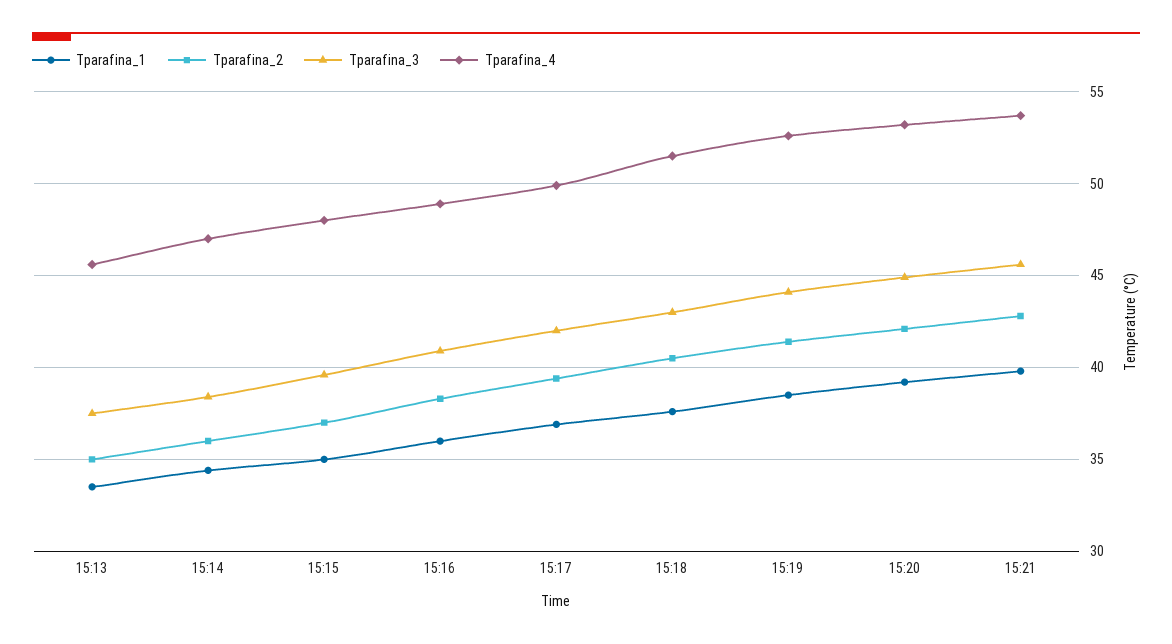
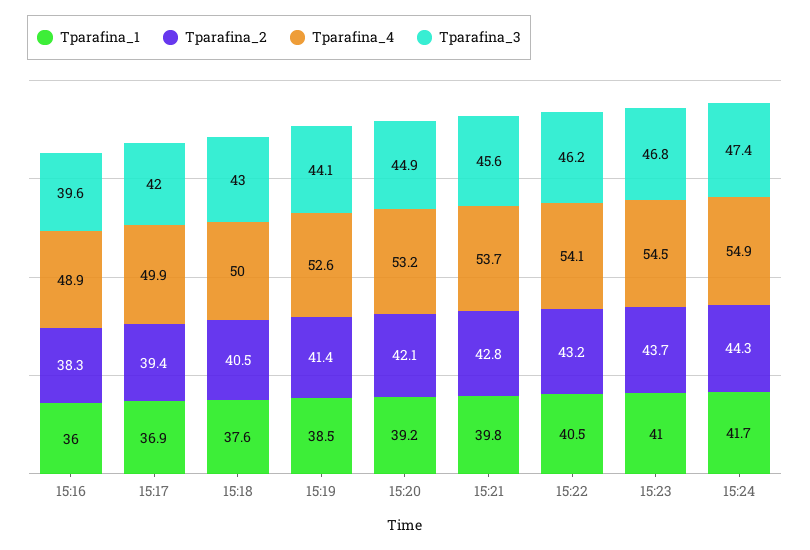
Tparafina_1, 15:13: 33.5 -> none
Tparafina_2, 15:13: 35 -> none
Tparafina_3, 15:13: 37.5 -> none
Tparafina_4, 15:13: 45.5 -> none
Tparafina_1, 15:14: 34.5 -> none
Tparafina_2, 15:14: 36 -> none
Tparafina_3, 15:14: 38.5 -> none
Tparafina_4, 15:14: 47 -> none
Tparafina_1, 15:15: 35 -> none
Tparafina_2, 15:15: 37 -> none
Tparafina_3, 15:15: 39.5 -> none
Tparafina_4, 15:15: 48 -> none
Tparafina_3, 15:16: 41 -> 39.6
Tparafina_4, 15:18: 51.5 -> 50
Tparafina_1, 15:22: none -> 40.5
Tparafina_2, 15:22: none -> 43.2
Tparafina_4, 15:22: none -> 54.1
Tparafina_3, 15:22: none -> 46.2
Tparafina_1, 15:23: none -> 41
Tparafina_2, 15:23: none -> 43.7
Tparafina_4, 15:23: none -> 54.5
Tparafina_3, 15:23: none -> 46.8
Tparafina_1, 15:24: none -> 41.7
Tparafina_2, 15:24: none -> 44.3
Tparafina_4, 15:24: none -> 54.9
Tparafina_3, 15:24: none -> 47.4

